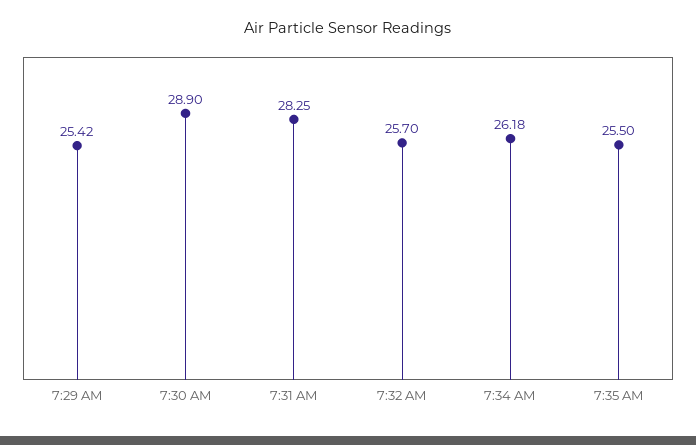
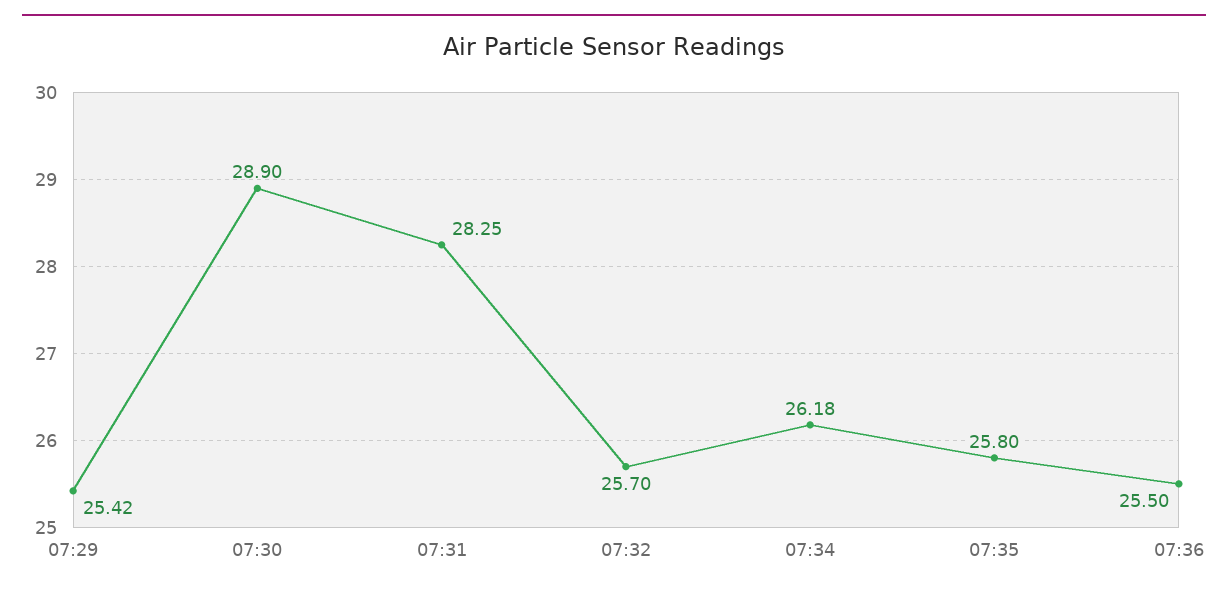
7:35 AM: 25.5 -> 25.8
07:36: none -> 25.5

